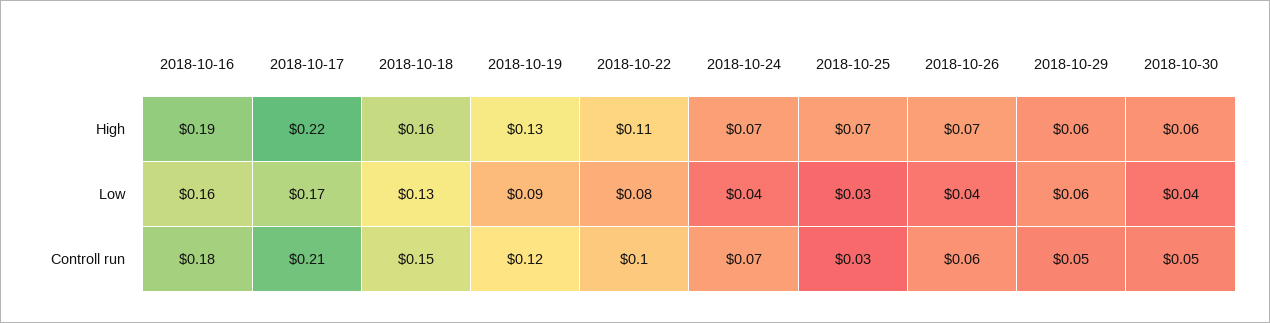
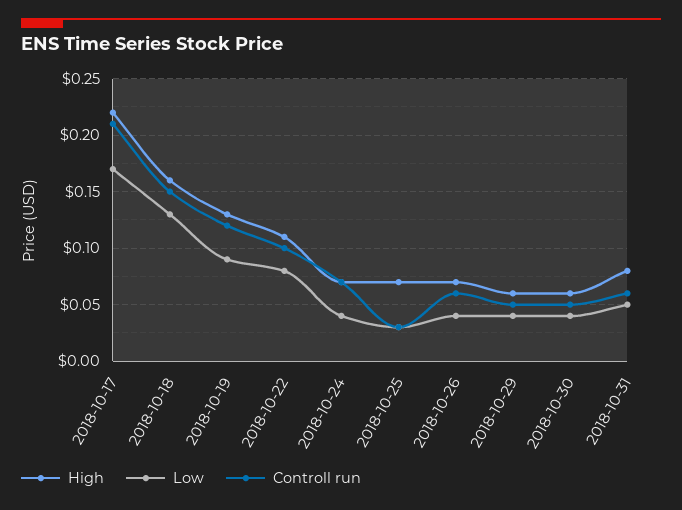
High, 2018-10-16: 0.19 -> none
Low, 2018-10-16: 0.16 -> none
Low, 2018-10-29: 0.06 -> 0.04
Controll run, 2018-10-16: 0.18 -> none
High, 2018-10-31: none -> 0.08
Low, 2018-10-31: none -> 0.05
Controll run, 2018-10-31: none -> 0.06

